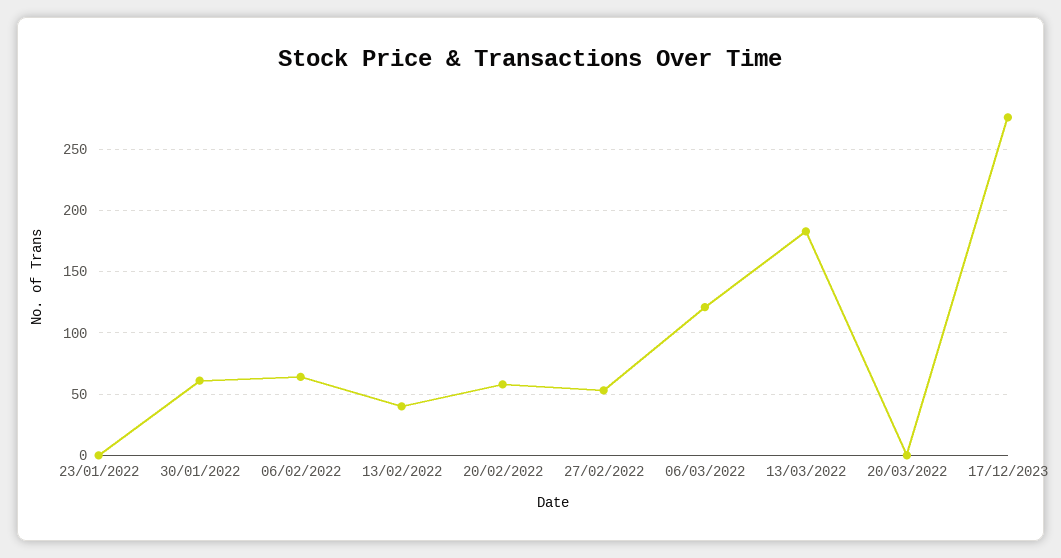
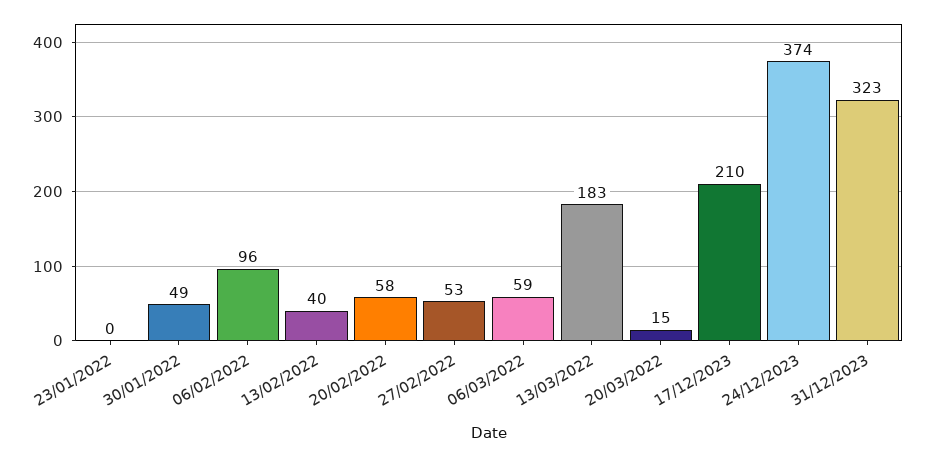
30/01/2022: 60 -> 49
06/02/2022: 65 -> 96
06/03/2022: 120 -> 59
20/03/2022: 0 -> 15
17/12/2023: 275 -> 210
24/12/2023: none -> 374
31/12/2023: none -> 323

